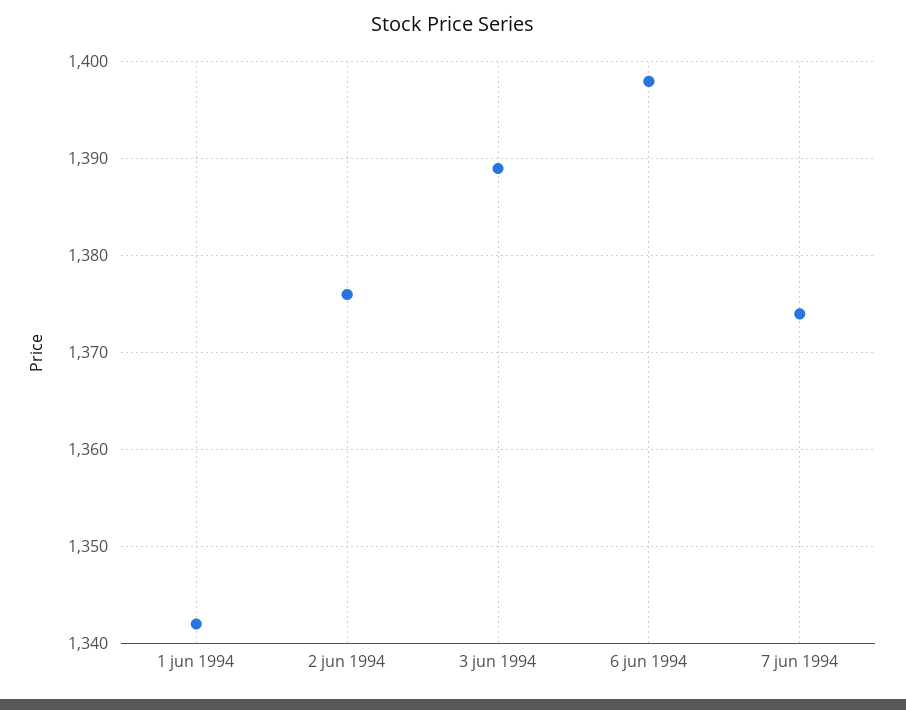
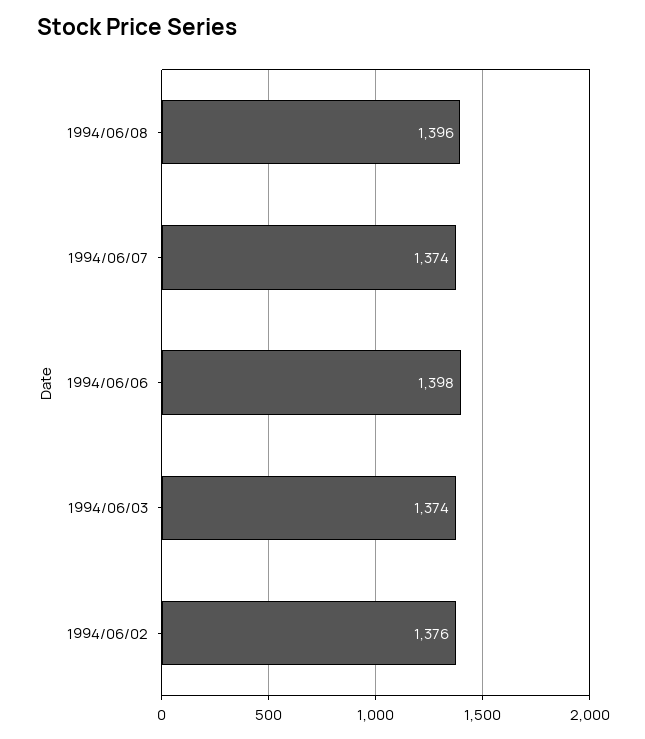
1 jun 1994: 1342 -> none
3 jun 1994: 1389 -> 1374
1994/06/08: none -> 1396

